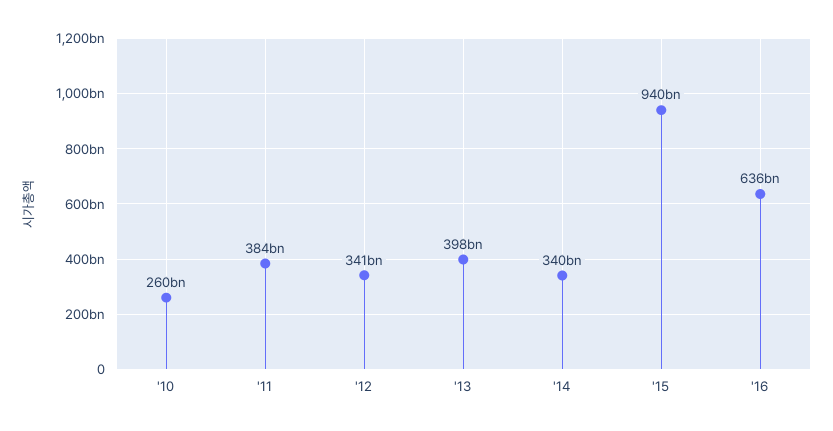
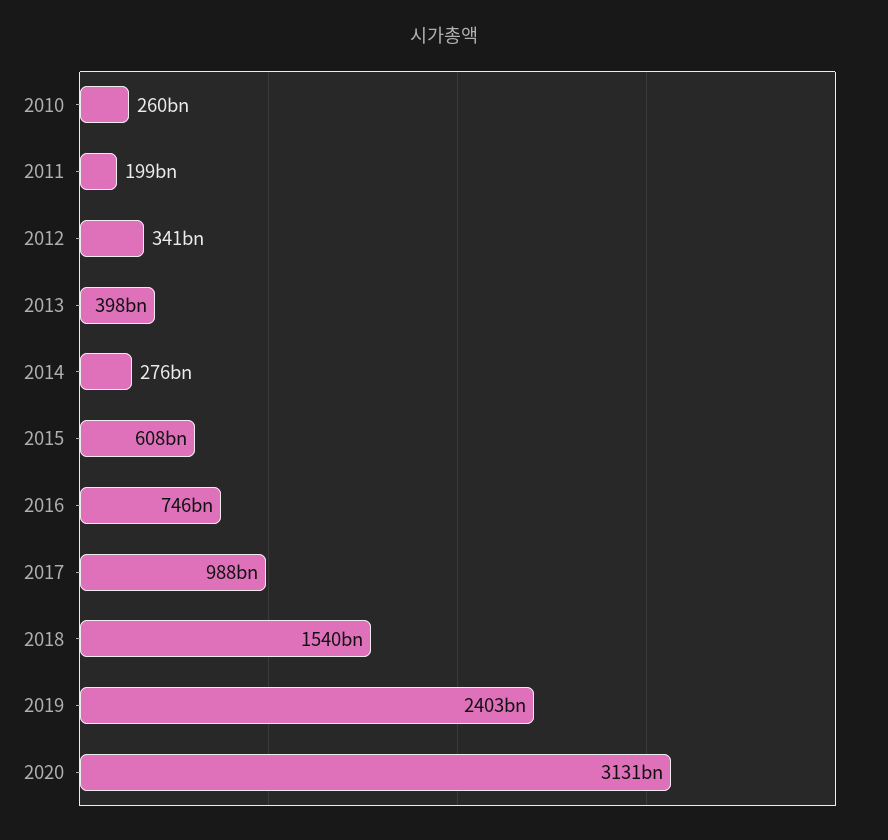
'11: 384000000000 -> 199000000000
'14: 340000000000 -> 276000000000
'15: 940000000000 -> 608000000000
'16: 636000000000 -> 746000000000
2017: none -> 988000000000
2018: none -> 1540000000000
2019: none -> 2403000000000
2020: none -> 3131000000000

